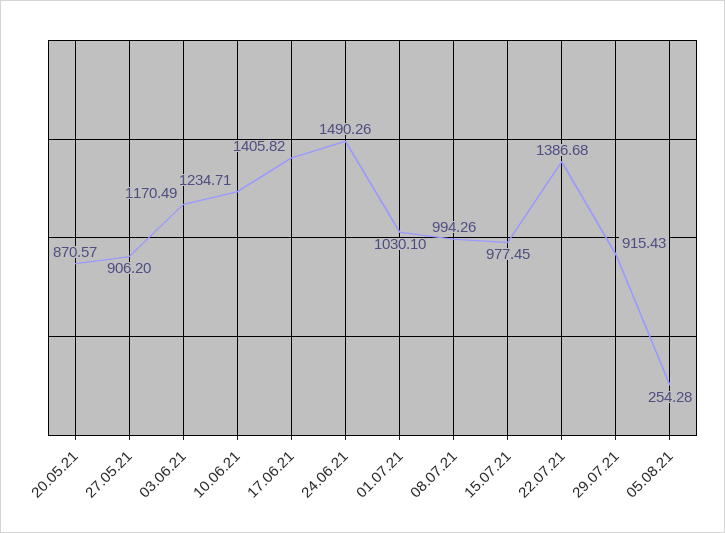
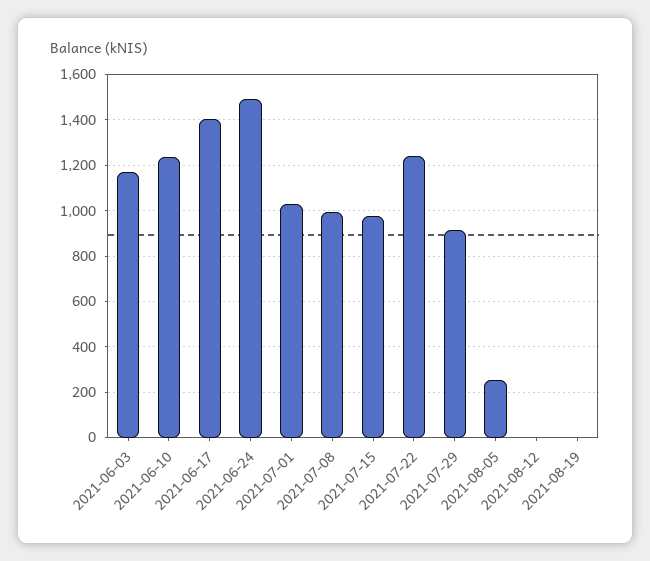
20.05.21: 870.57 -> none
27.05.21: 906.2 -> none
22.07.21: 1386.68 -> 1250
2021-08-12: none -> 0
2021-08-19: none -> 0

